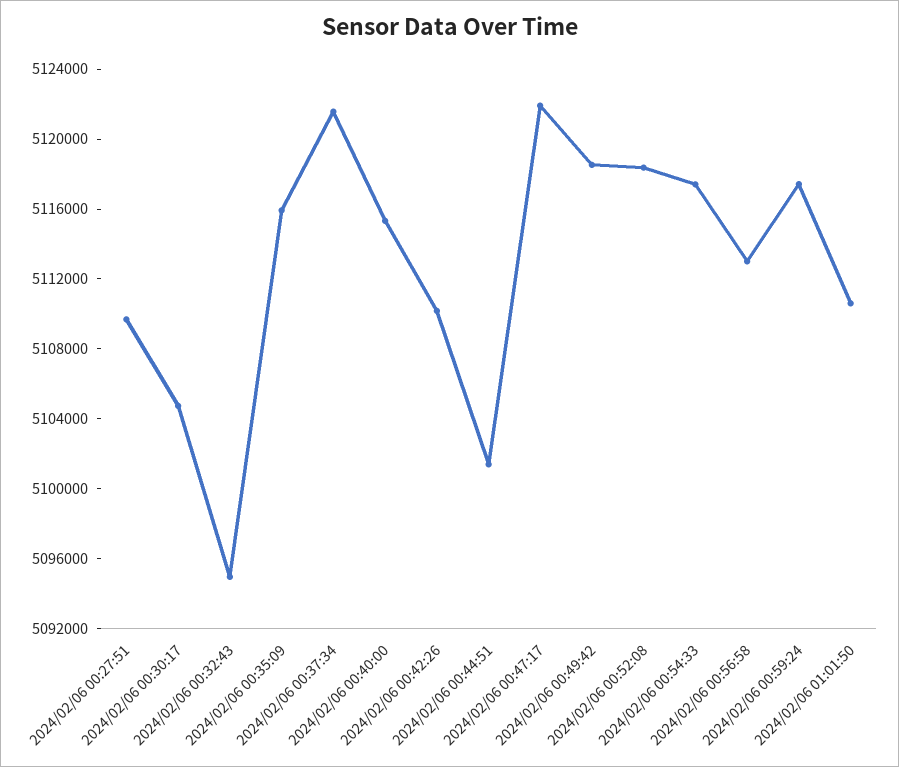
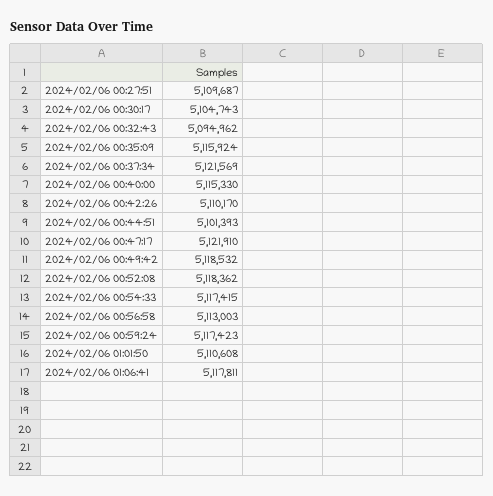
2024/02/06 01:06:41: none -> 5117811

